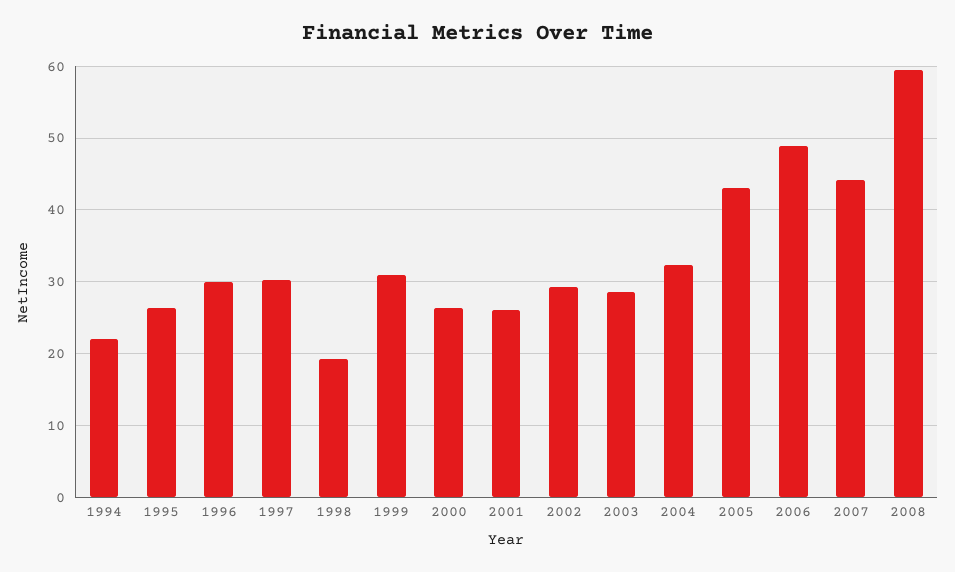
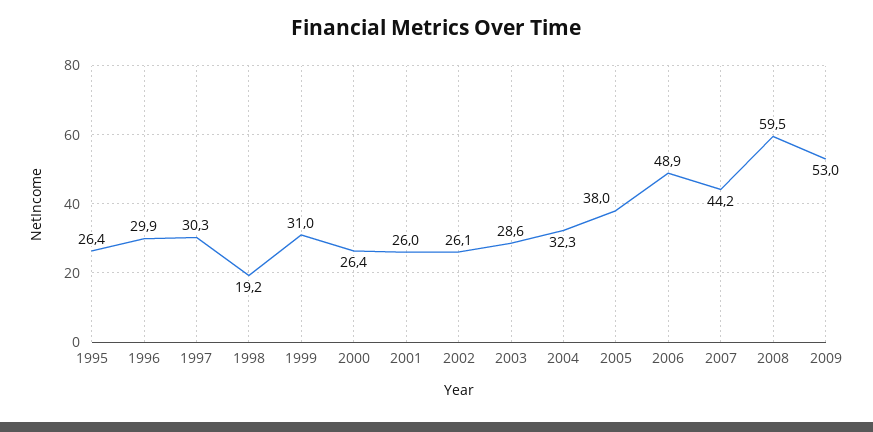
1994: 22 -> none
2002: 29 -> 26.1
2005: 43 -> 38
2009: none -> 53

